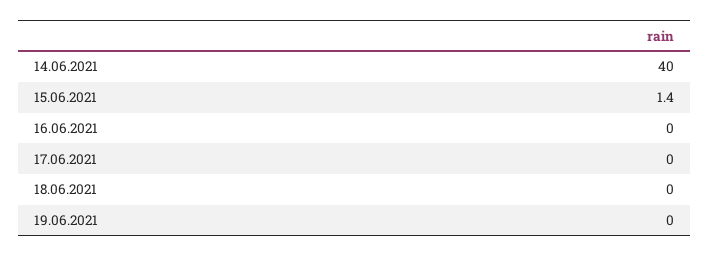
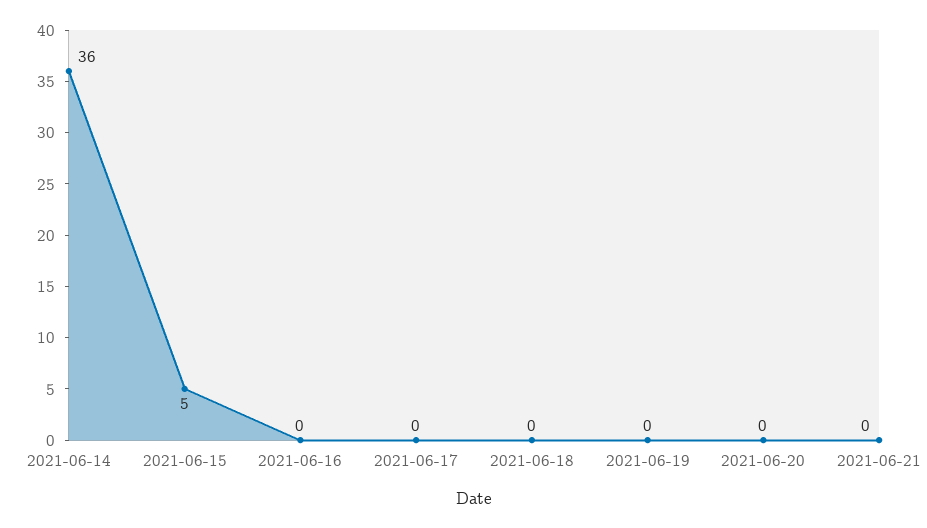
14.06.2021: 40 -> 36
15.06.2021: 1.4 -> 5
2021-06-20: none -> 0
2021-06-21: none -> 0

